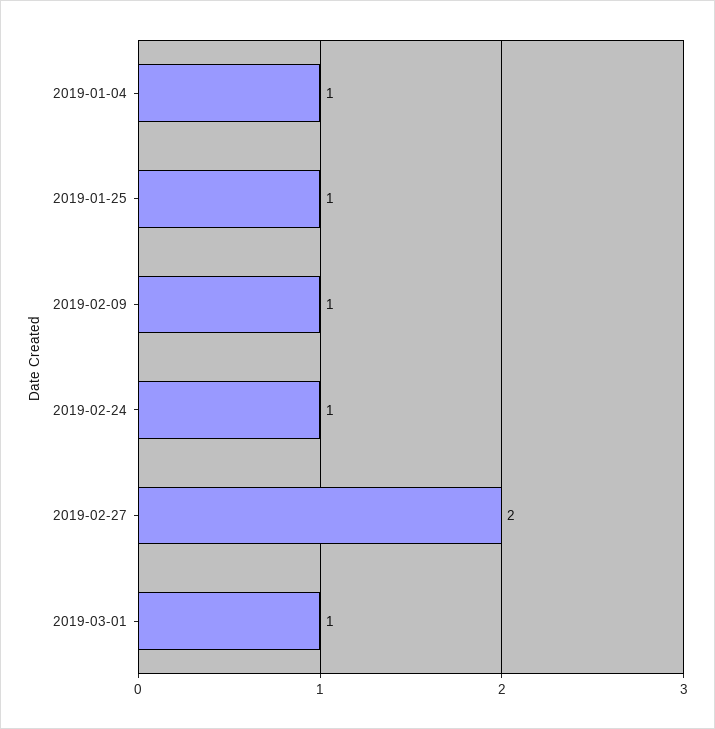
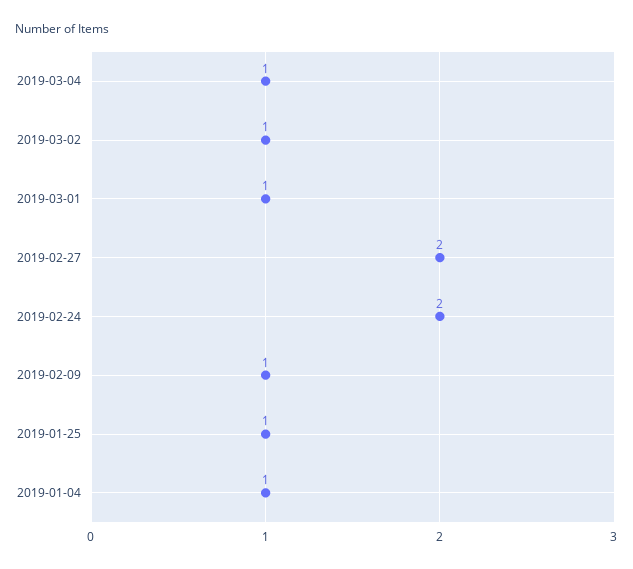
2019-02-24: 1 -> 2
2019-03-04: none -> 1
2019-03-02: none -> 1

